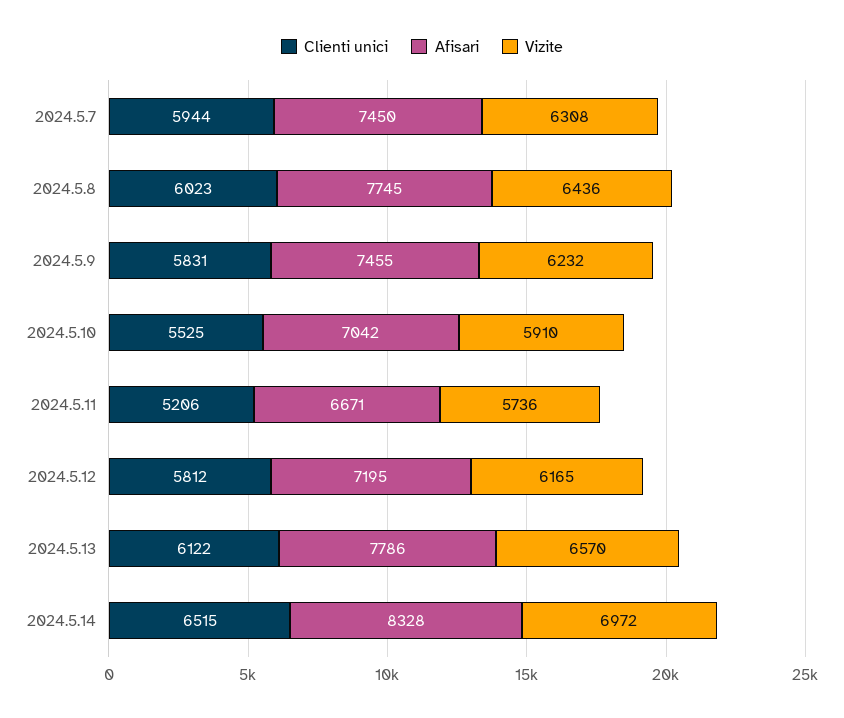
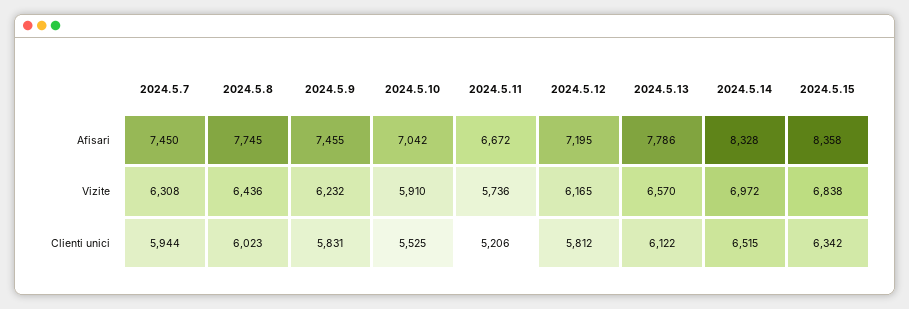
Afisari, 2024.5.11: 6671 -> 6672
Afisari, 2024.5.15: none -> 8358
Vizite, 2024.5.15: none -> 6838
Clienti unici, 2024.5.15: none -> 6342

